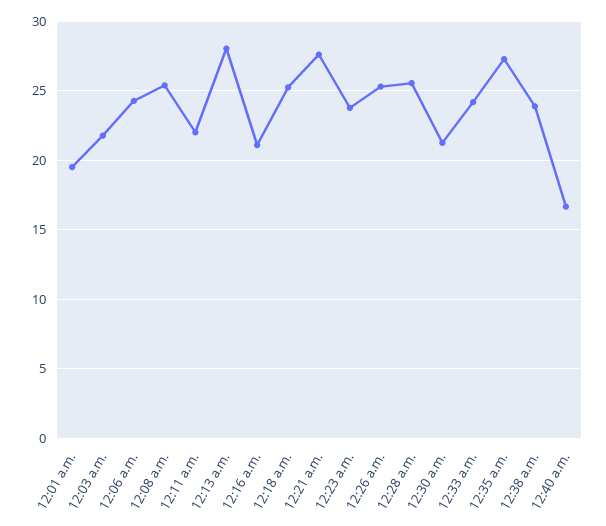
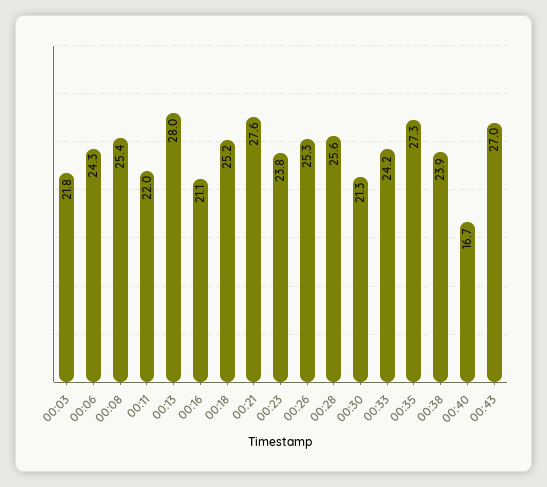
12:01 a.m.: 19.5 -> none
00:43: none -> 27

